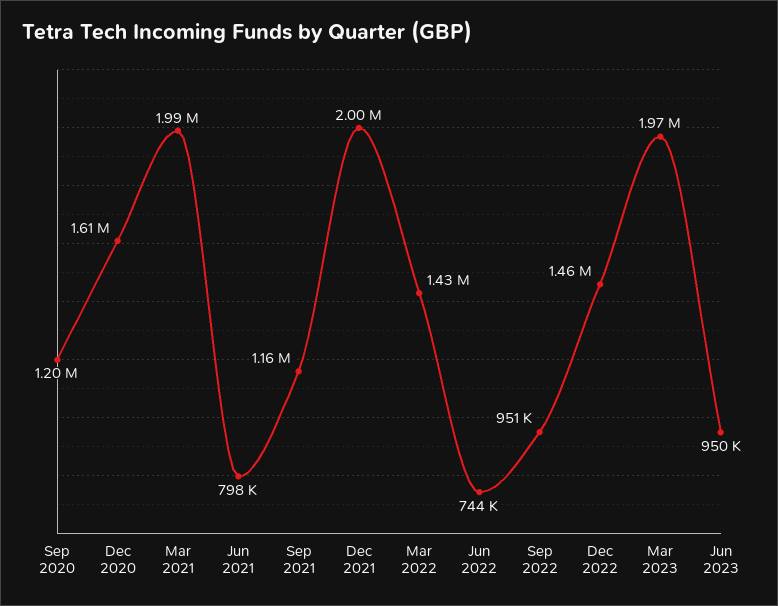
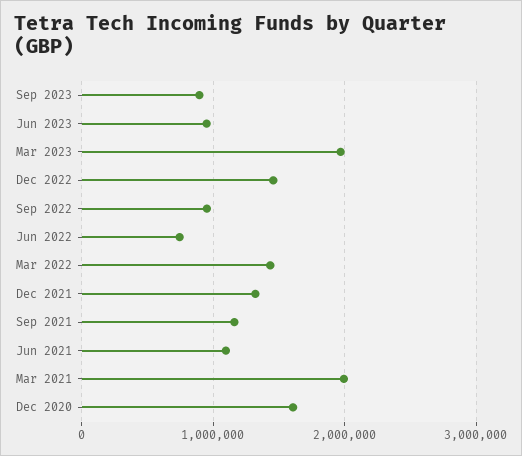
Sep 2020: 1200000 -> none
Jun 2021: 798000 -> 1100000
Dec 2021: 2000000 -> 1300000
Sep 2023: none -> 900000

